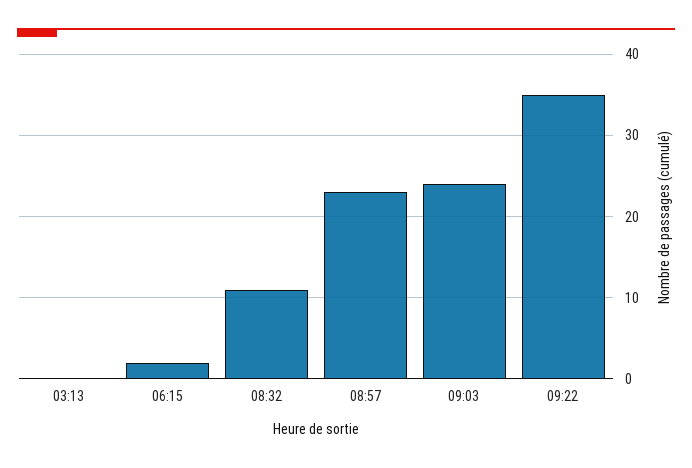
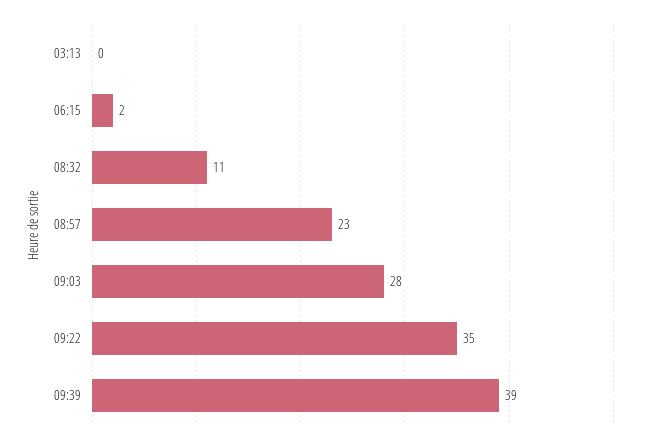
09:03: 24 -> 28
09:39: none -> 39

